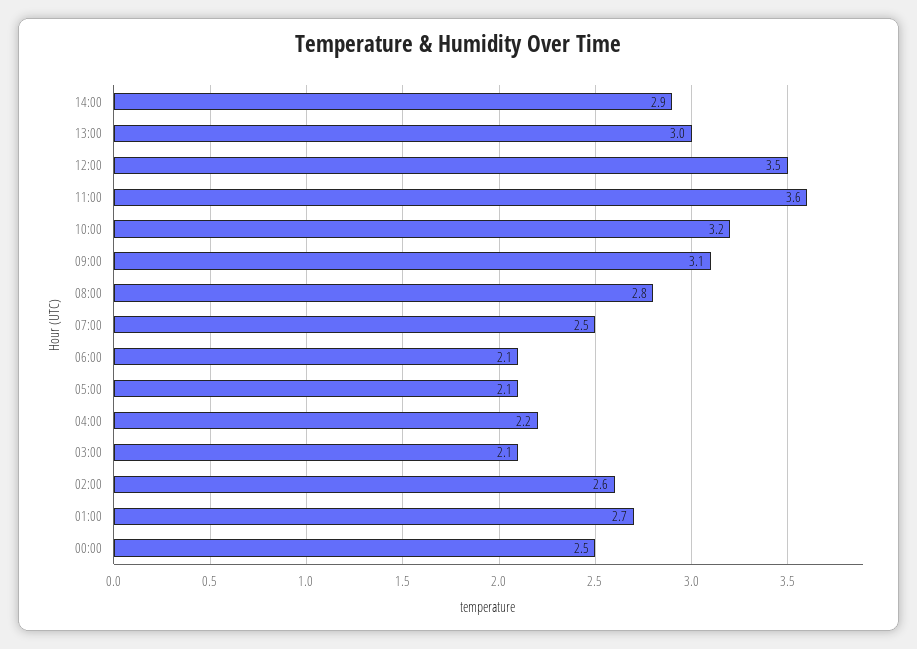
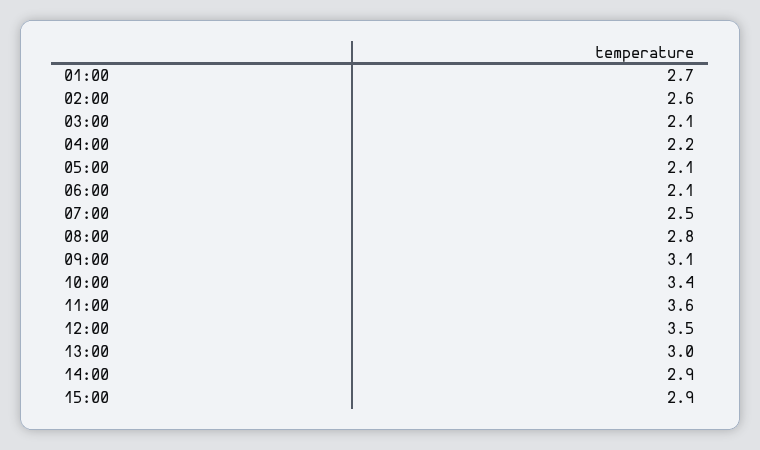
10:00: 3.2 -> 3.4
00:00: 2.5 -> none
15:00: none -> 2.9

